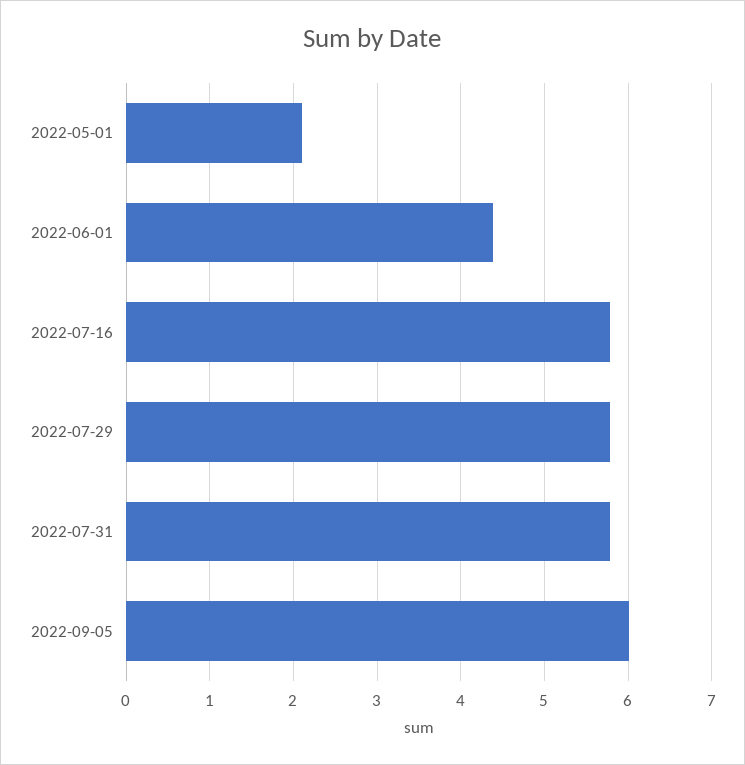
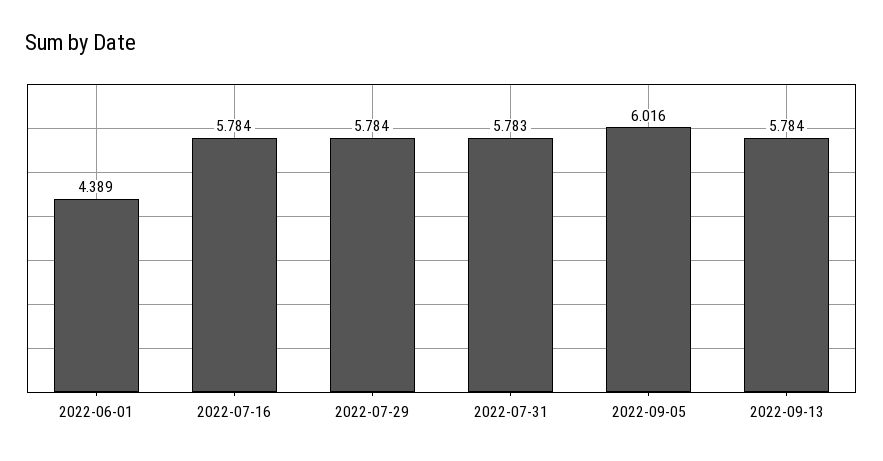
2022-05-01: 2.1 -> none
2022-09-13: none -> 5.784

